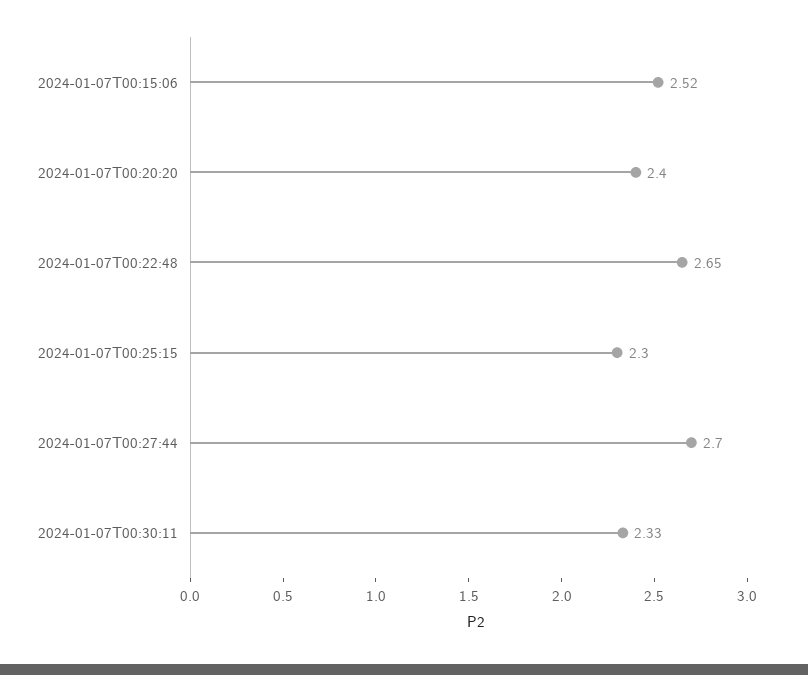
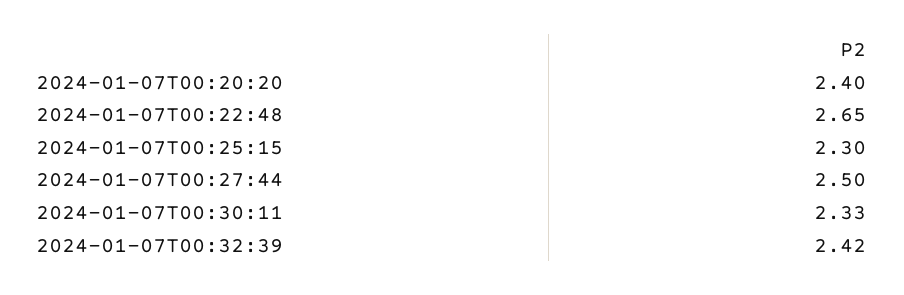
2024-01-07T00:15:06: 2.52 -> none
2024-01-07T00:27:44: 2.7 -> 2.5
2024-01-07T00:32:39: none -> 2.42

